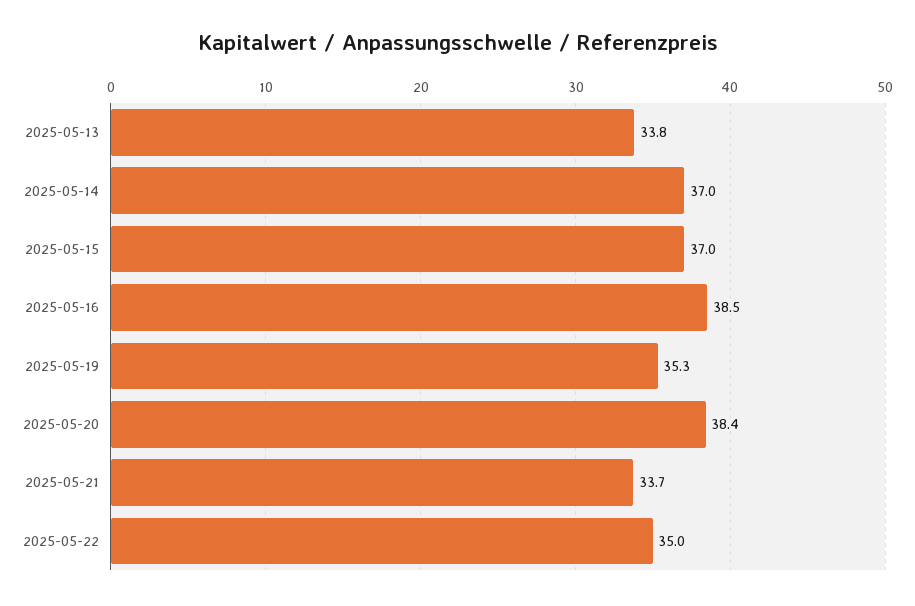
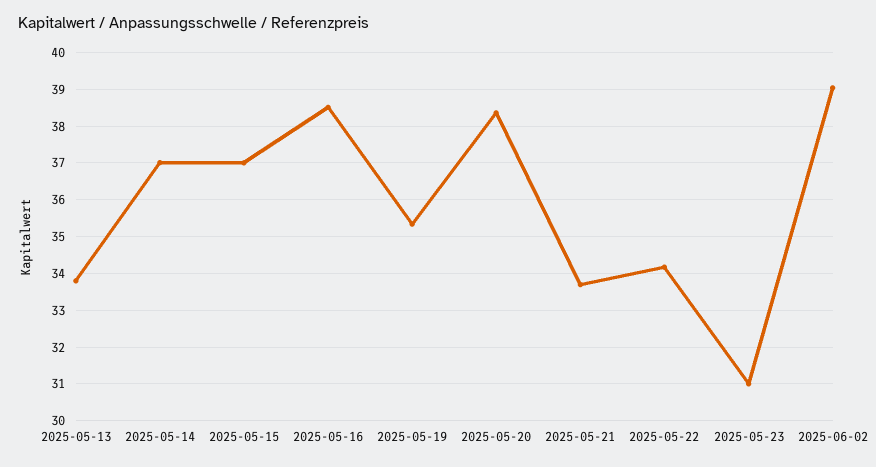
2025-05-22: 35 -> 34.2
2025-05-23: none -> 31
2025-06-02: none -> 39

